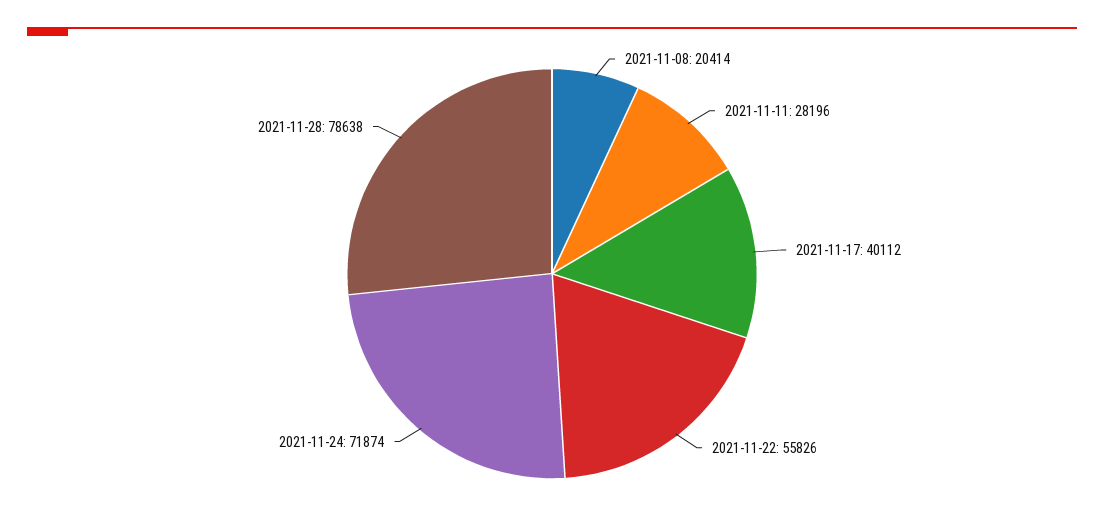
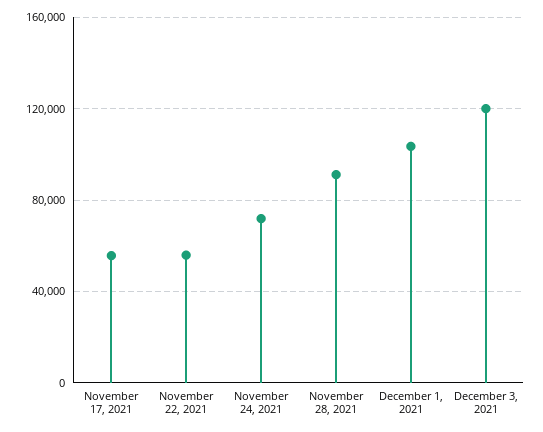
2021-11-08: 20414 -> none
2021-11-11: 28196 -> none
2021-11-17: 40112 -> 55000
2021-11-28: 78638 -> 90000
December 1, 2021: none -> 105000
December 3, 2021: none -> 120000

